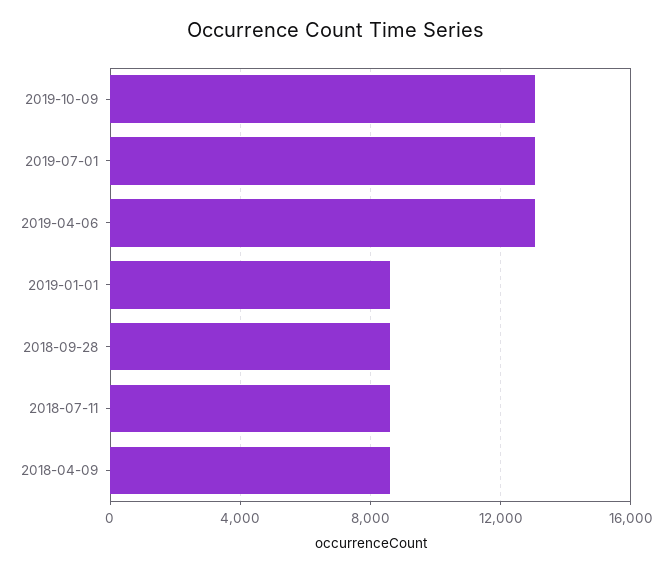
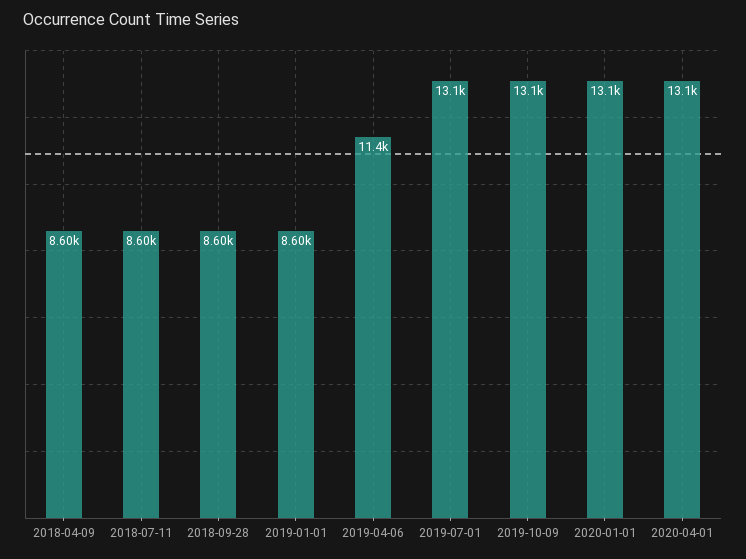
2019-04-06: 13000 -> 11400
2020-01-01: none -> 13100
2020-04-01: none -> 13100

